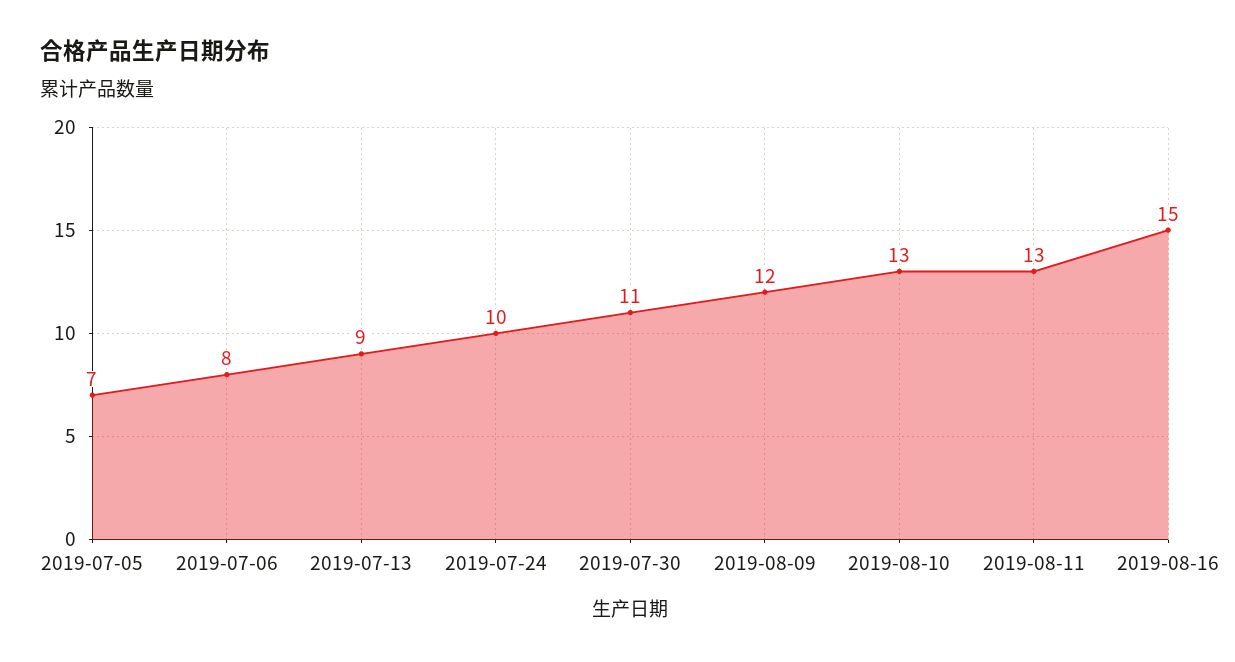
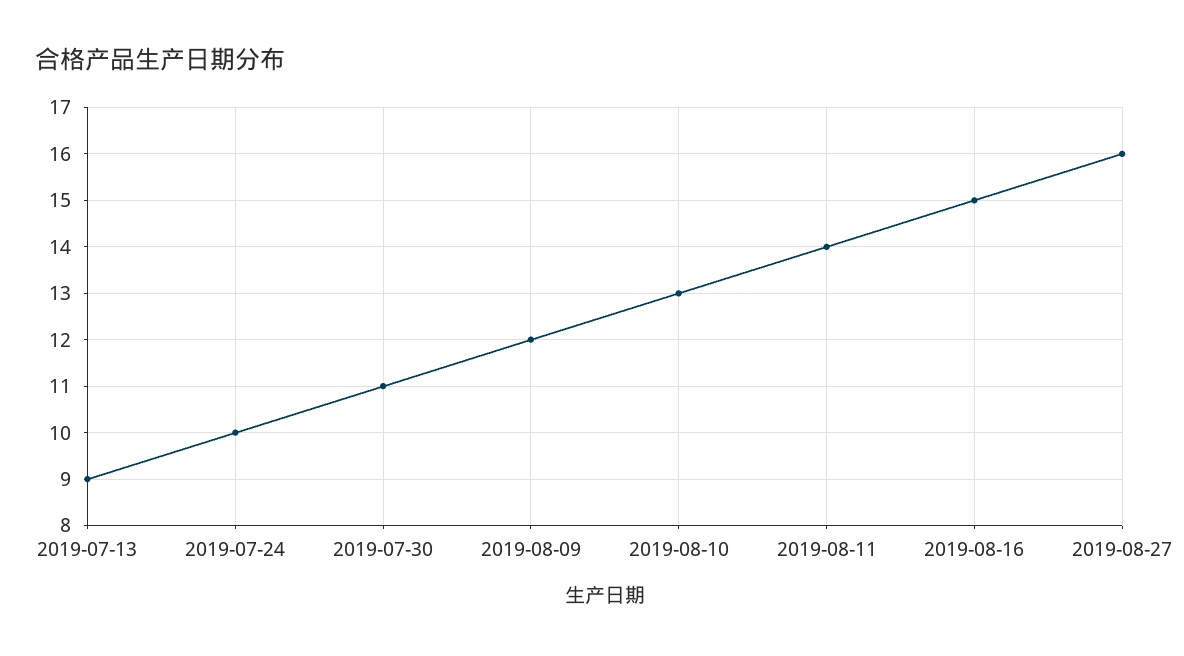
2019-07-05: 7 -> none
2019-07-06: 8 -> none
2019-08-11: 13 -> 14
2019-08-27: none -> 16

